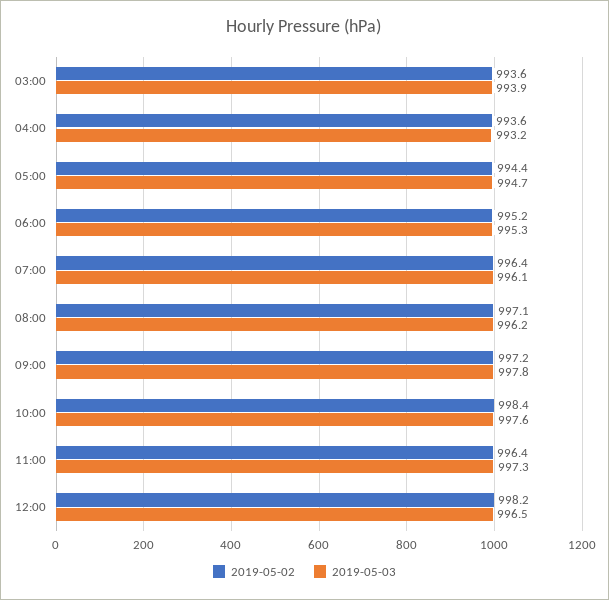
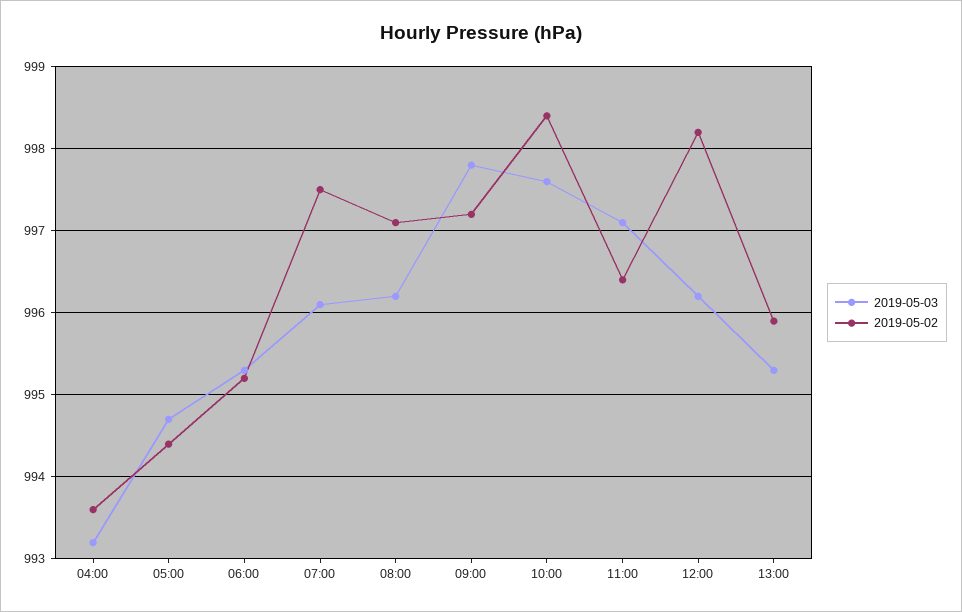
2019-05-02, 03:00: 993.6 -> none
2019-05-03, 03:00: 993.9 -> none
2019-05-02, 07:00: 996.4 -> 997.5
2019-05-03, 11:00: 997.3 -> 997.1
2019-05-03, 12:00: 996.5 -> 996.2
2019-05-03, 13:00: none -> 995.3
2019-05-02, 13:00: none -> 995.9

